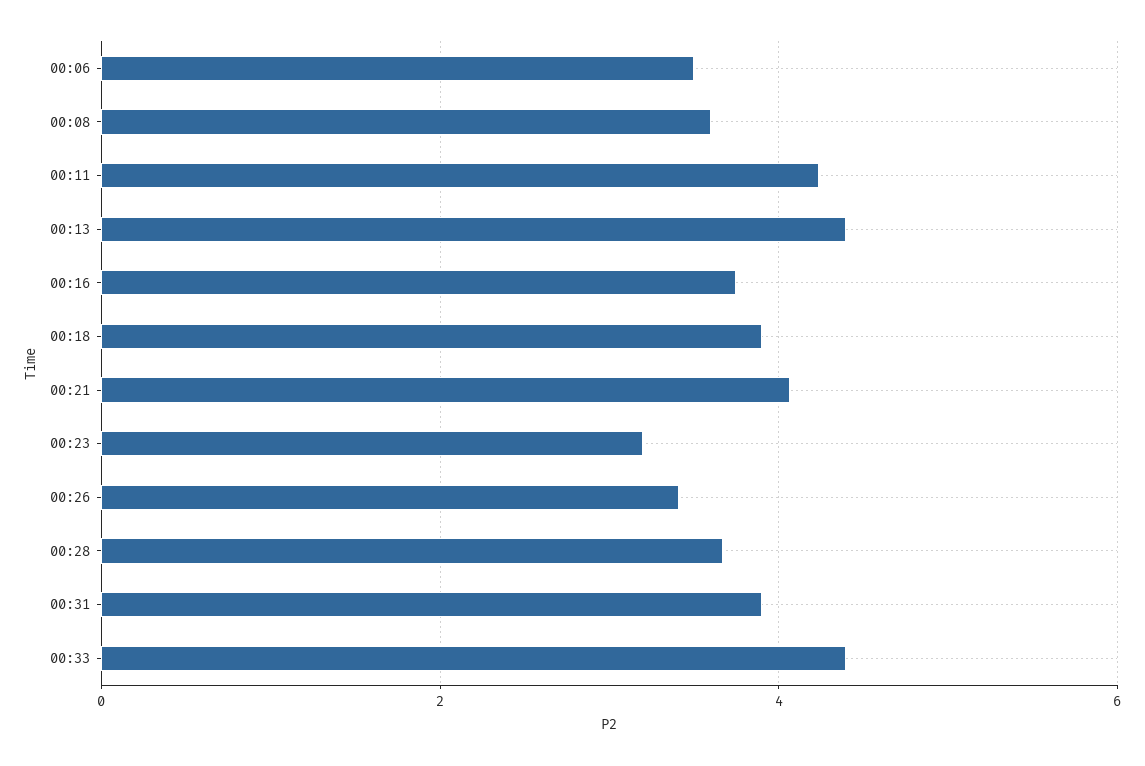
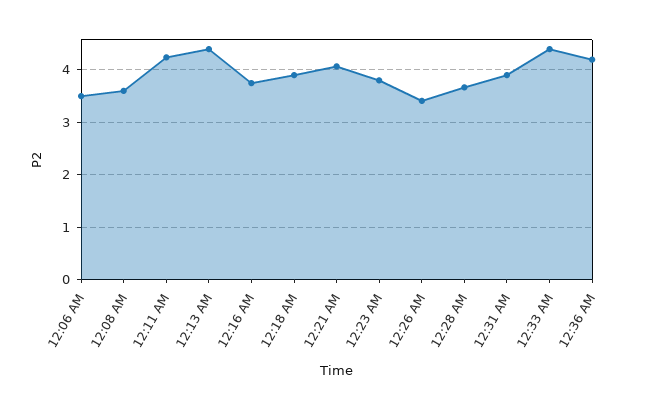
00:23: 3.2 -> 3.8
12:36 AM: none -> 4.2

